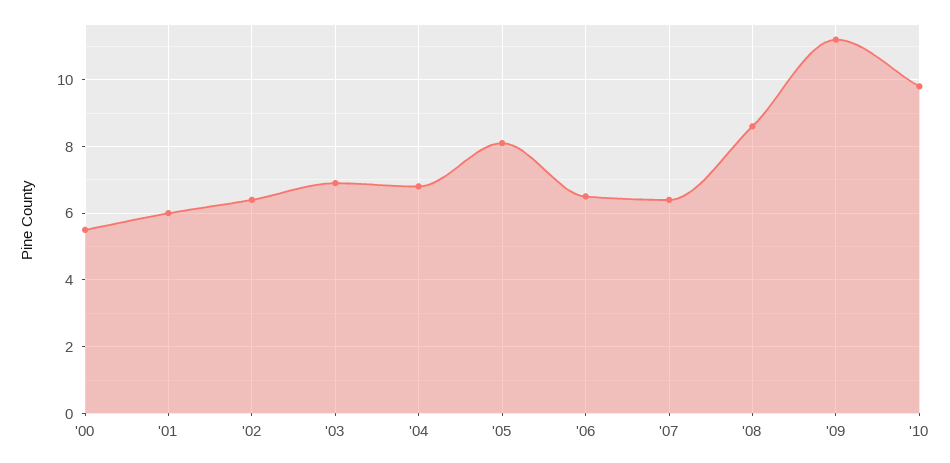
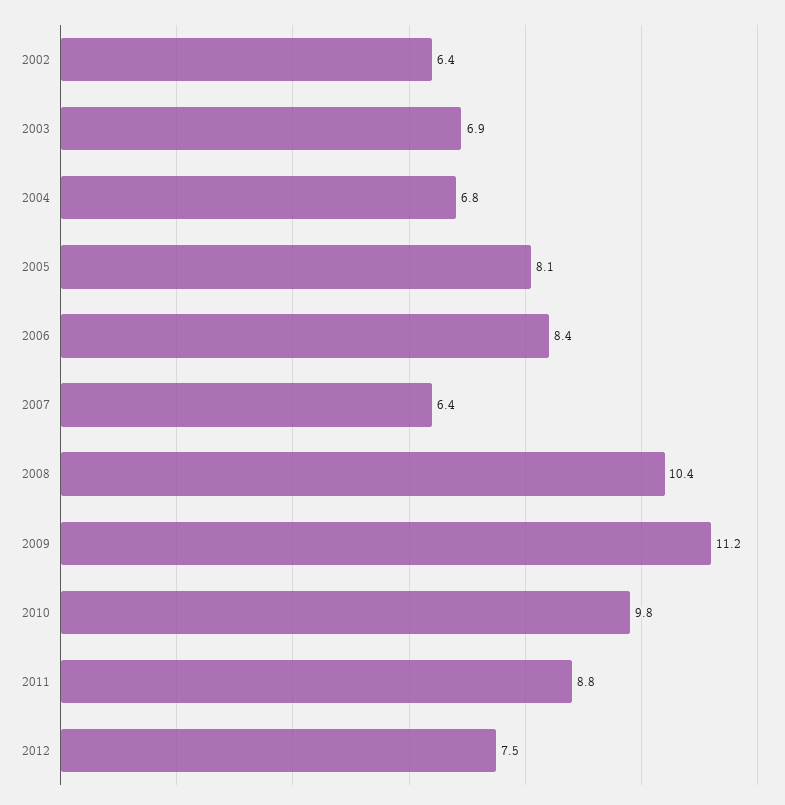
'00: 5.5 -> none
'01: 6 -> none
'06: 6.5 -> 8.4
'08: 8.5 -> 10.4
2011: none -> 8.8
2012: none -> 7.5

